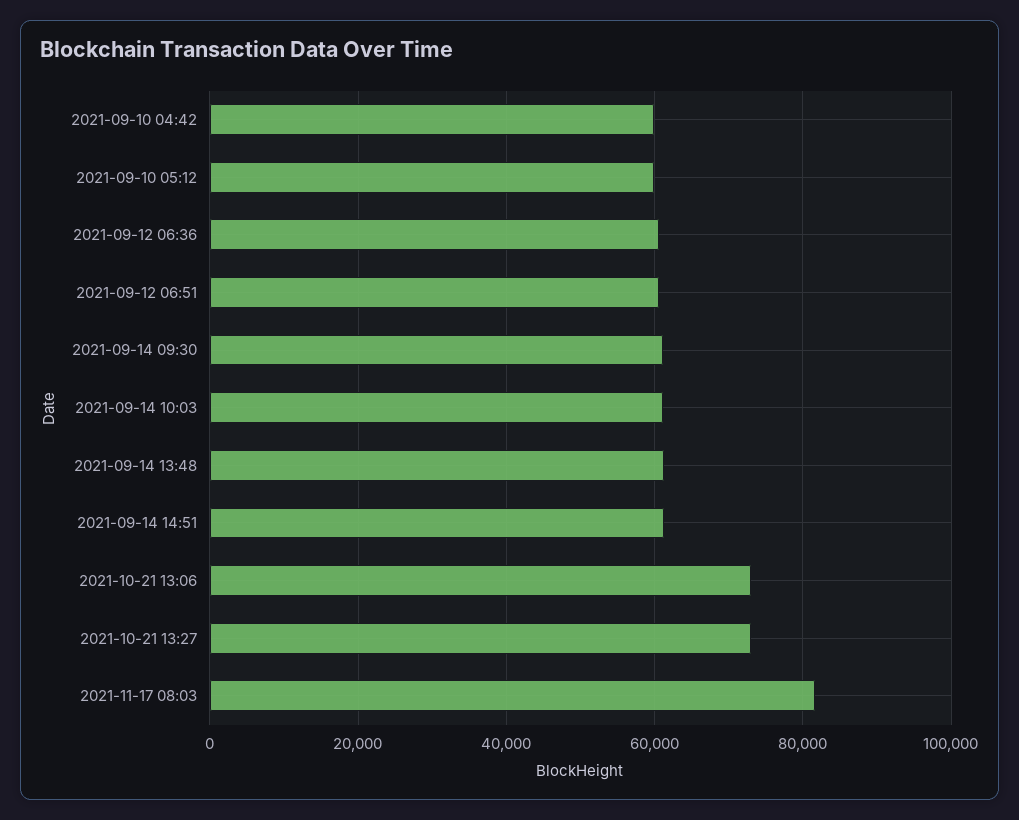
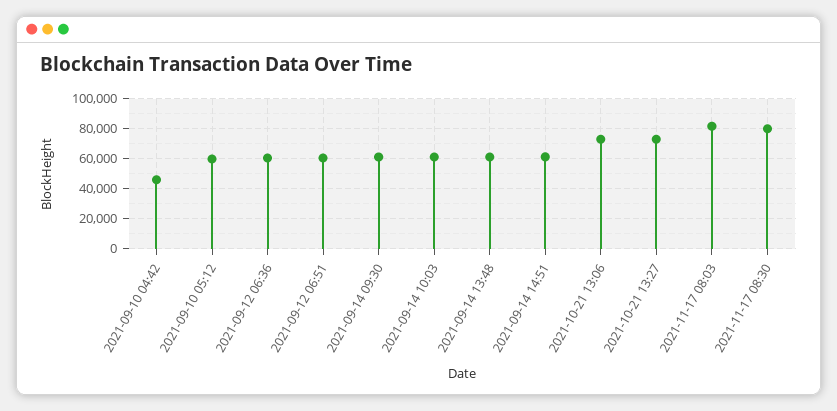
2021-09-10 04:42: 60000 -> 45000
2021-11-17 08:30: none -> 80000

